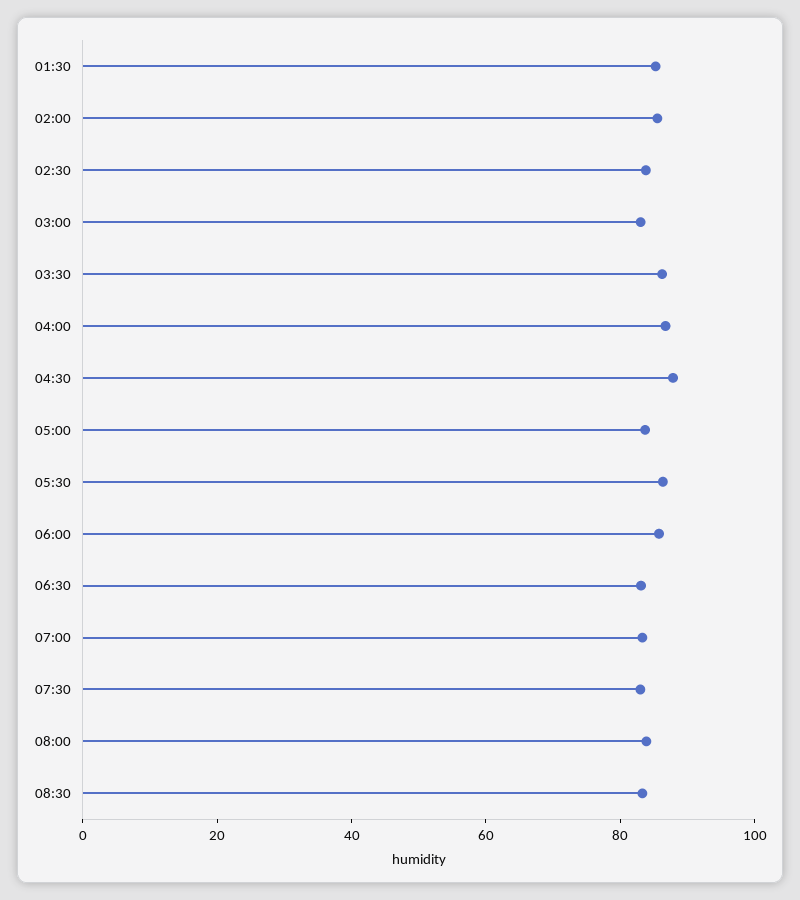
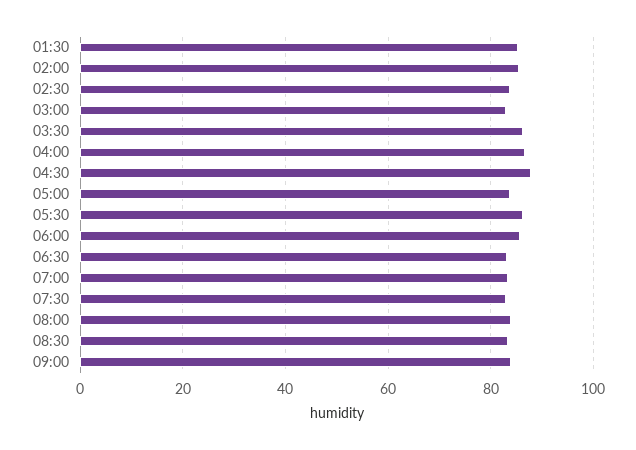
09:00: none -> 84

